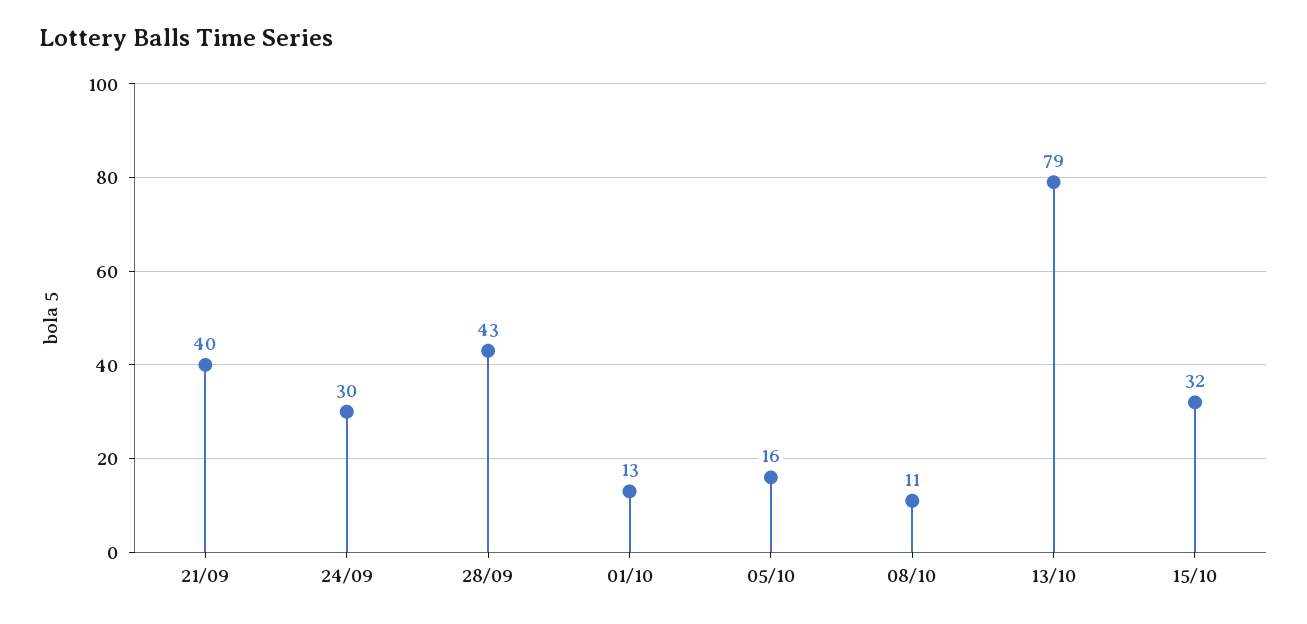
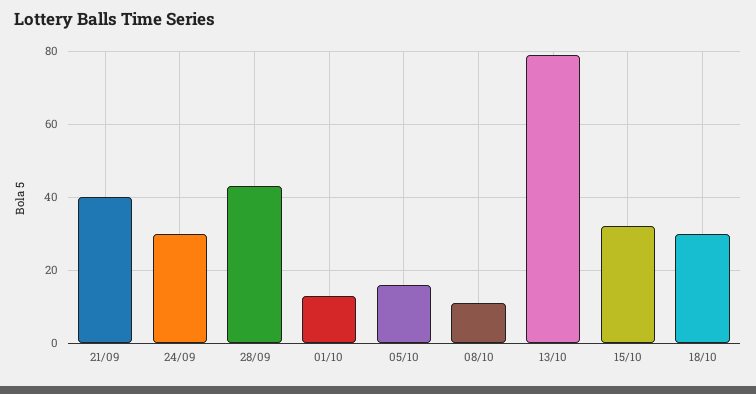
18/10: none -> 30

